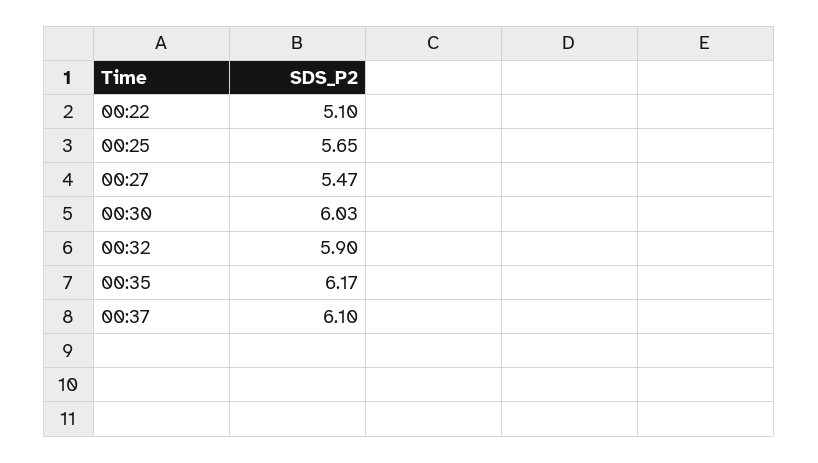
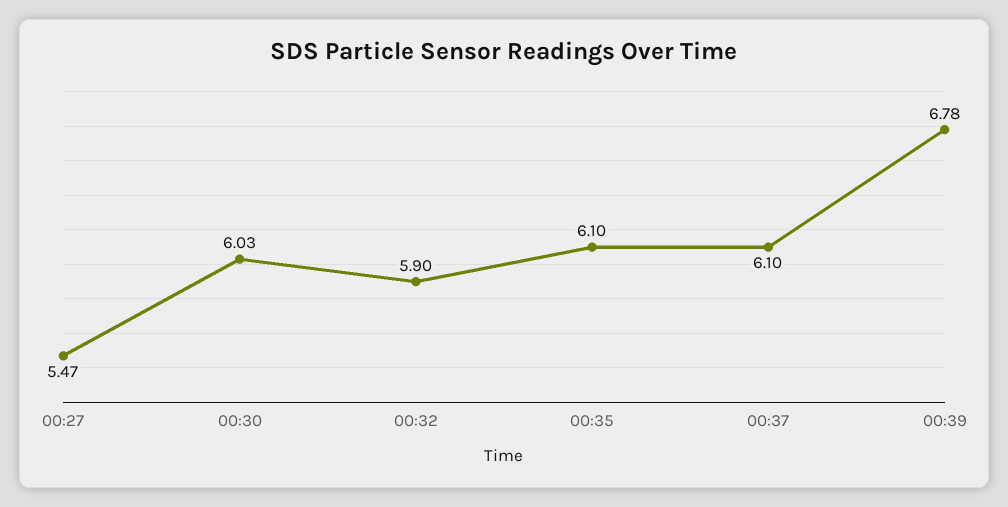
00:22: 5.1 -> none
00:25: 5.65 -> none
00:35: 6.17 -> 6.1
00:39: none -> 6.78

